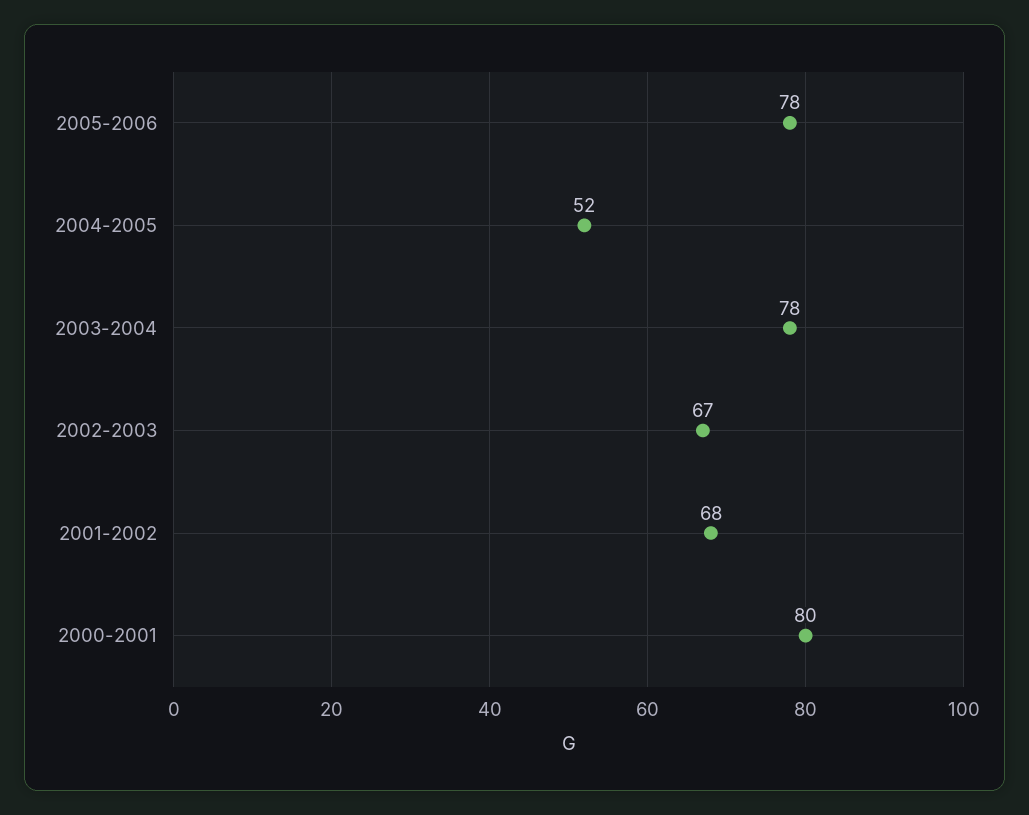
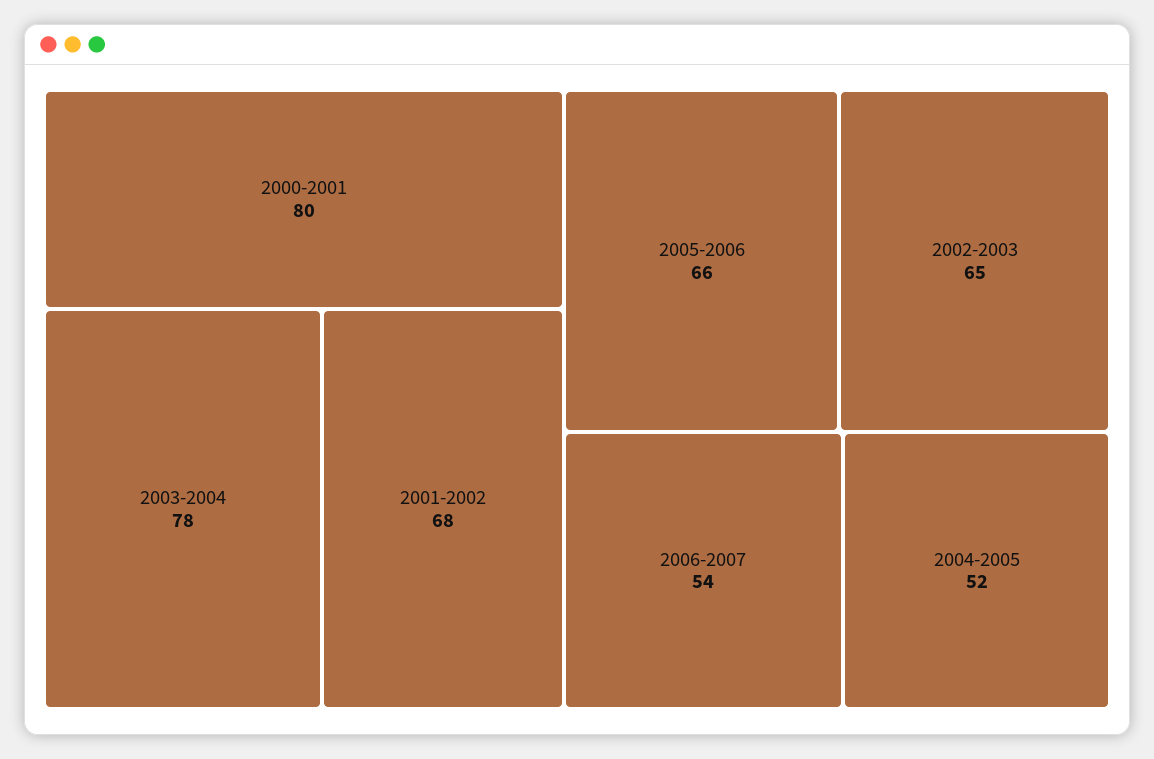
2005-2006: 78 -> 66
2002-2003: 67 -> 65
2006-2007: none -> 54

